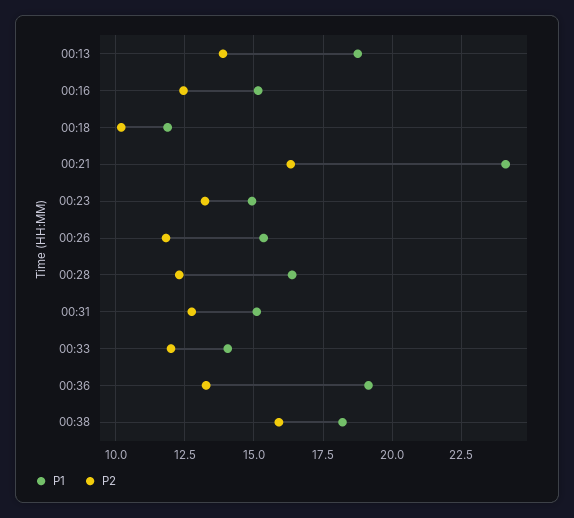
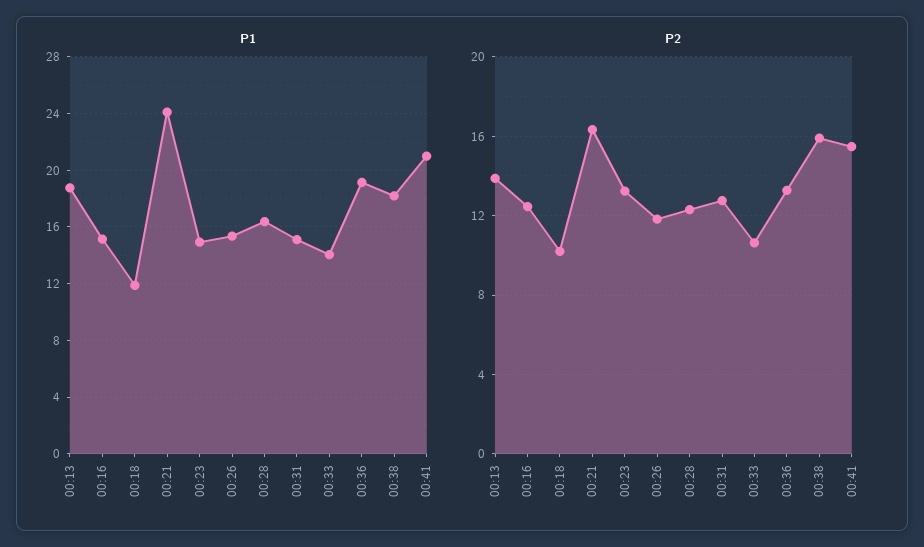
P2, 00:33: 12 -> 10.5
P1, 00:41: none -> 21
P2, 00:41: none -> 15.5

